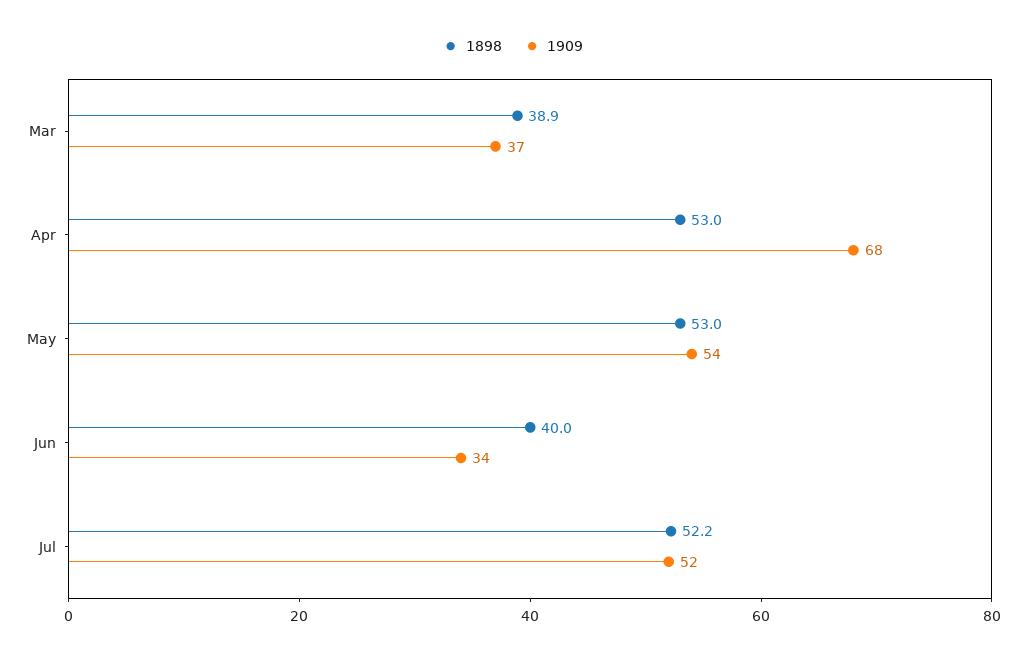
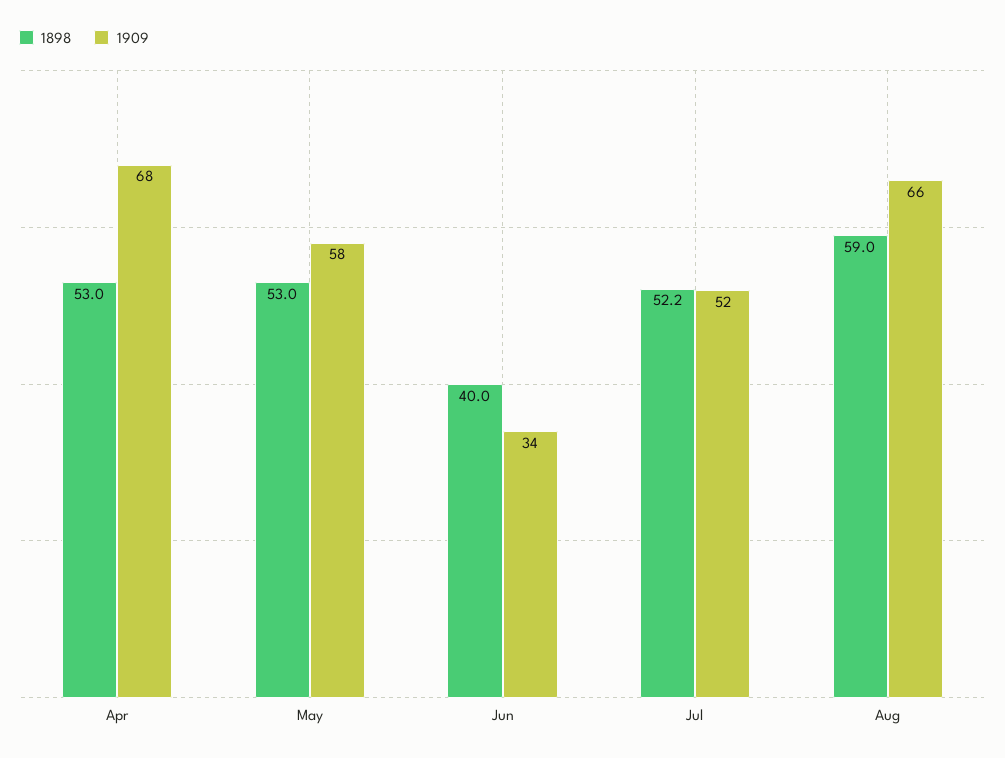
1898, Mar: 38.9 -> none
1909, Mar: 37 -> none
1909, May: 54 -> 58
1898, Aug: none -> 59
1909, Aug: none -> 66

